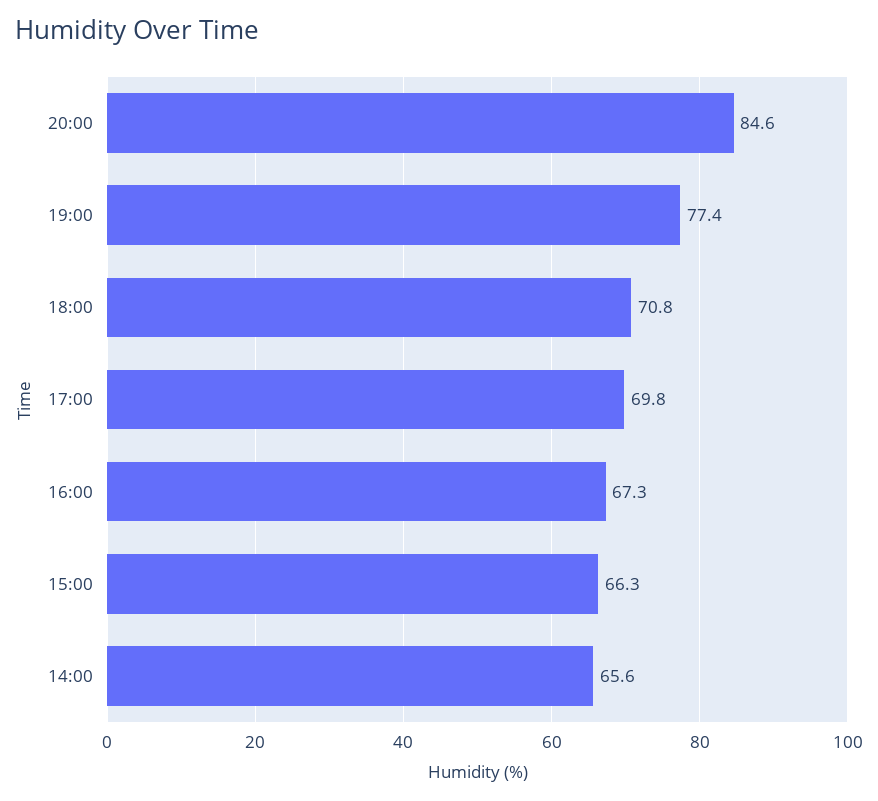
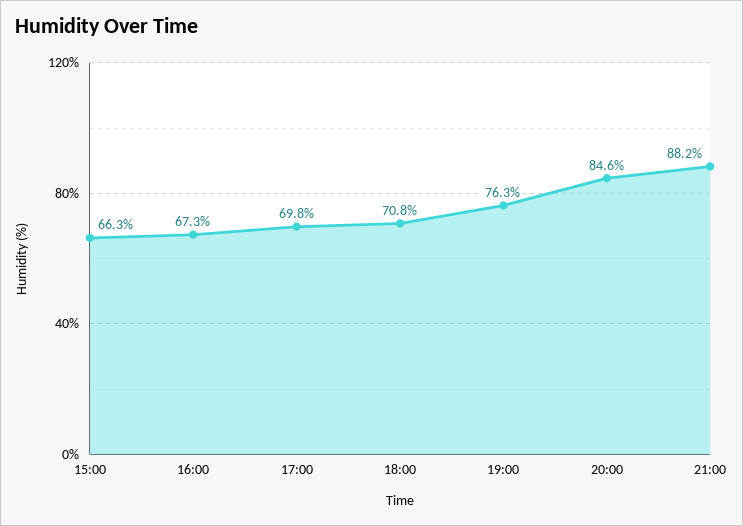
19:00: 77.4 -> 76.3
14:00: 65.6 -> none
21:00: none -> 88.2

